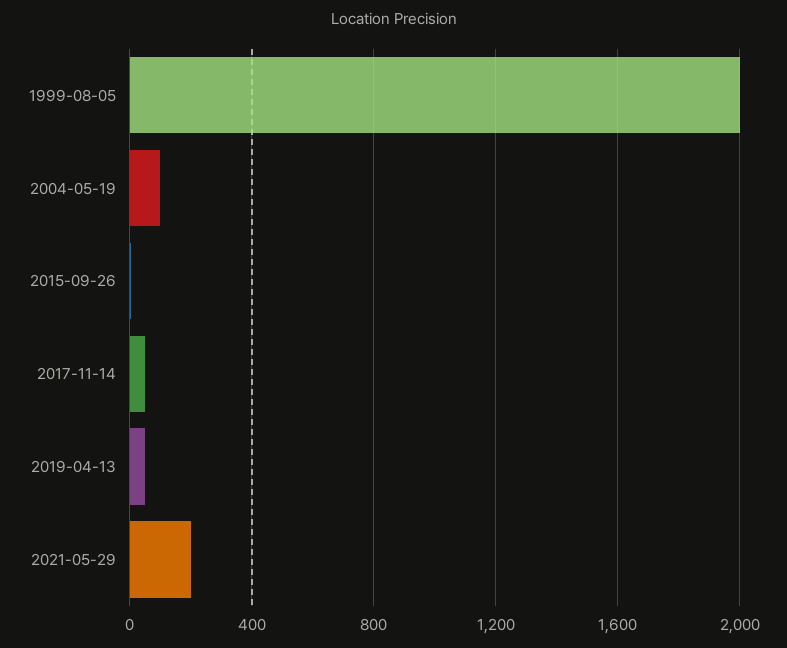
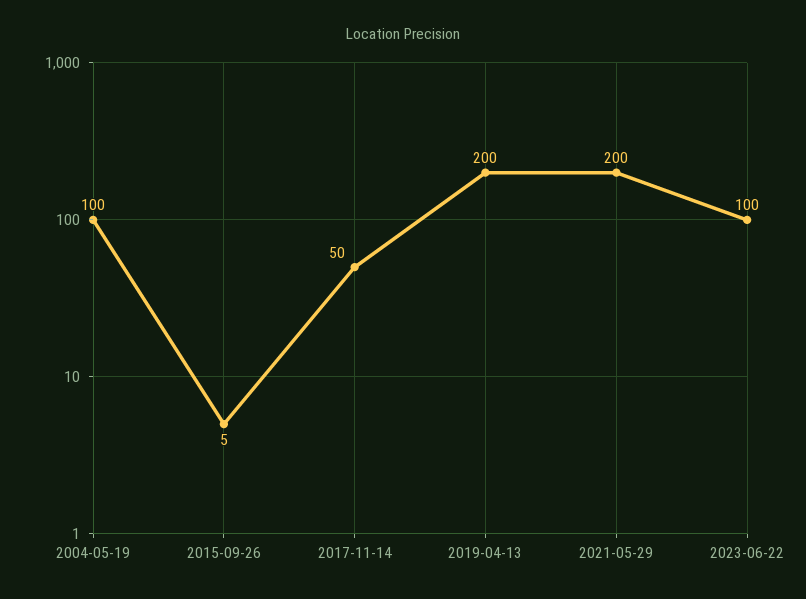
1999-08-05: 2000 -> none
2019-04-13: 50 -> 200
2023-06-22: none -> 100

